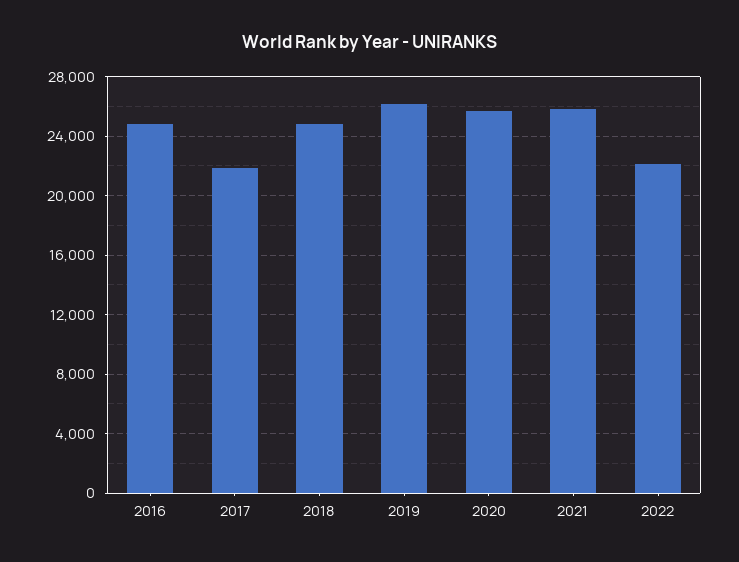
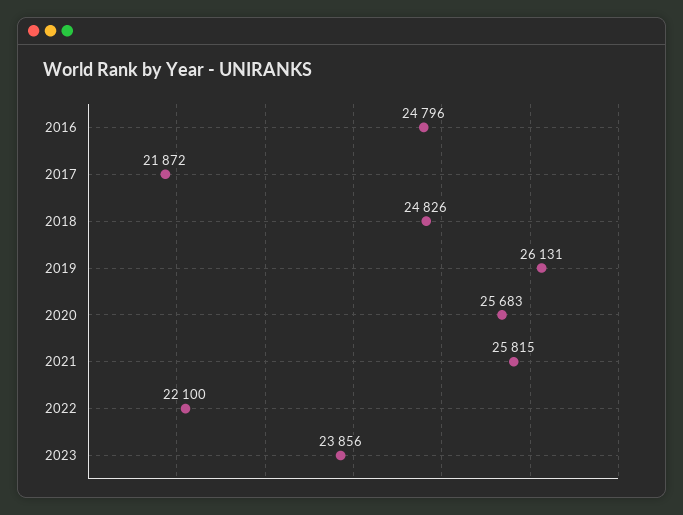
2023: none -> 23856

